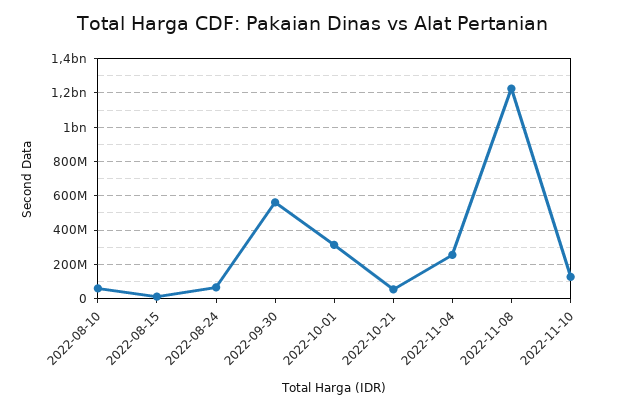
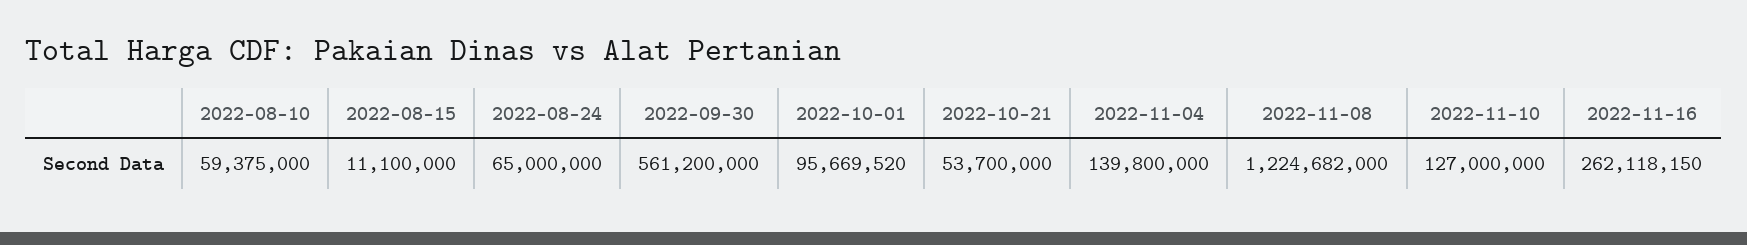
2022-10-01: 300000000 -> 95669520
2022-11-04: 250000000 -> 139800000
2022-11-16: none -> 262118150

